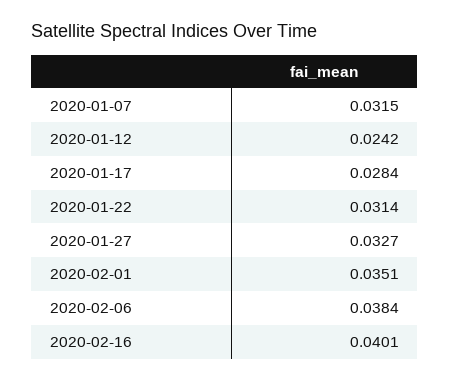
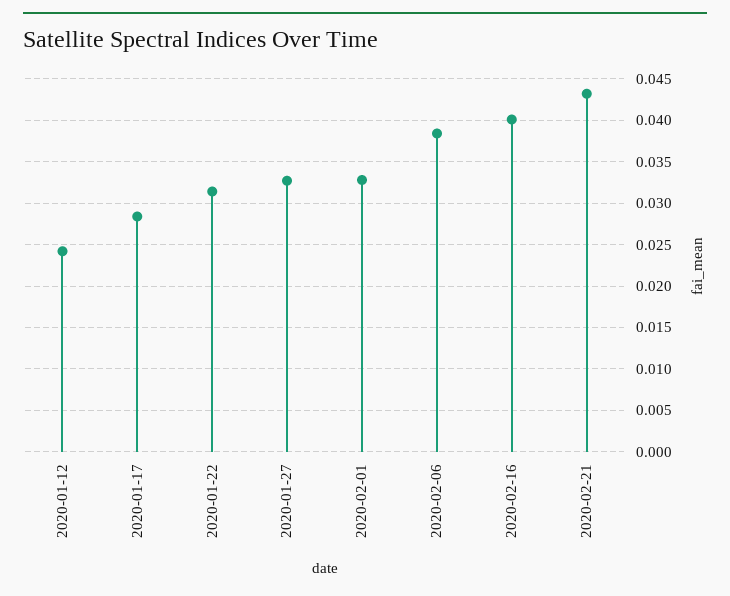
2020-01-07: 0.0315 -> none
2020-02-01: 0.0351 -> 0.033
2020-02-21: none -> 0.043

